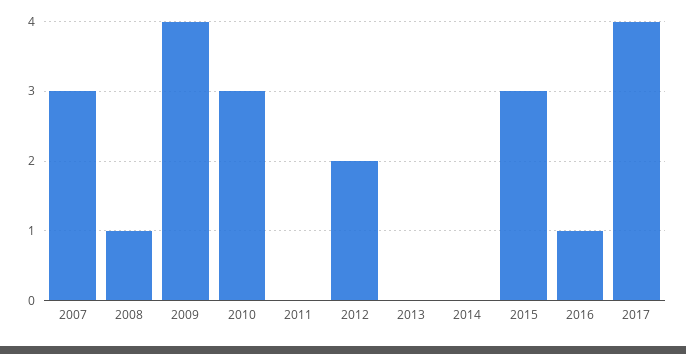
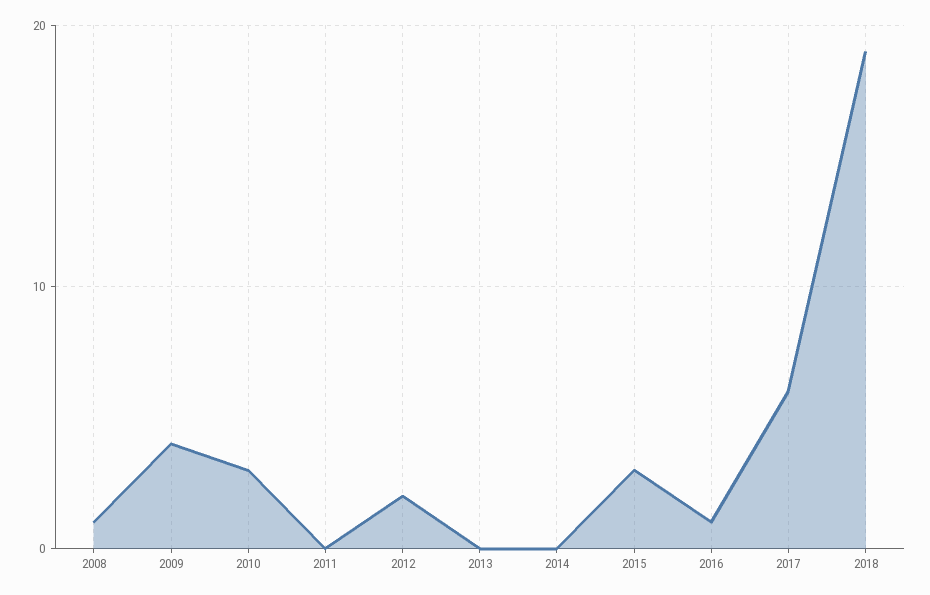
2007: 3 -> none
2017: 4 -> 6
2018: none -> 19

